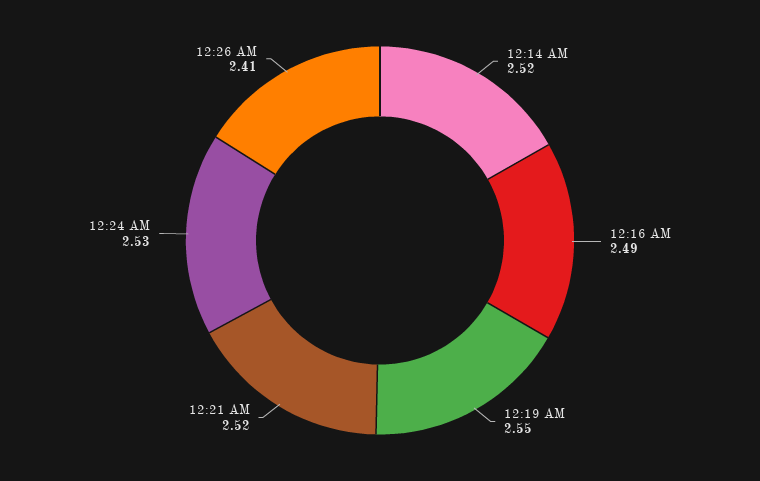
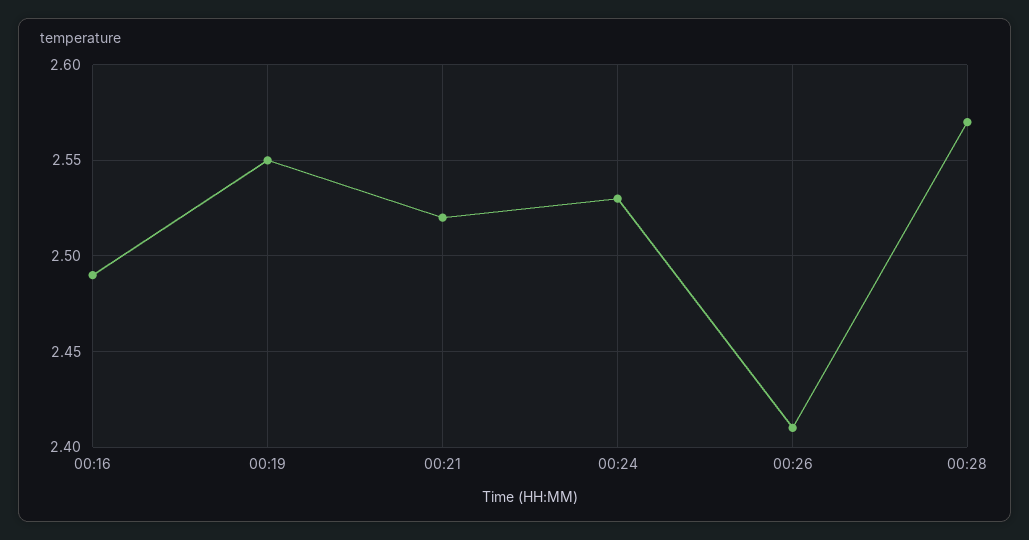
12:14 AM: 2.52 -> none
00:28: none -> 2.57

